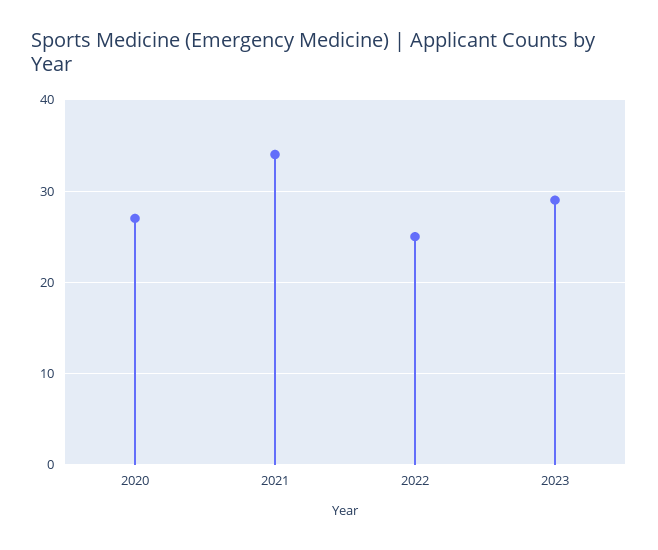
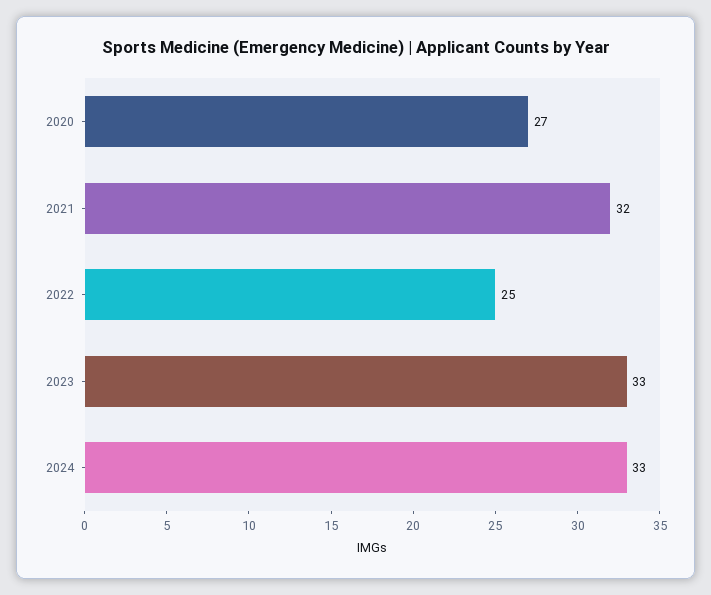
2021: 34 -> 32
2023: 29 -> 33
2024: none -> 33

